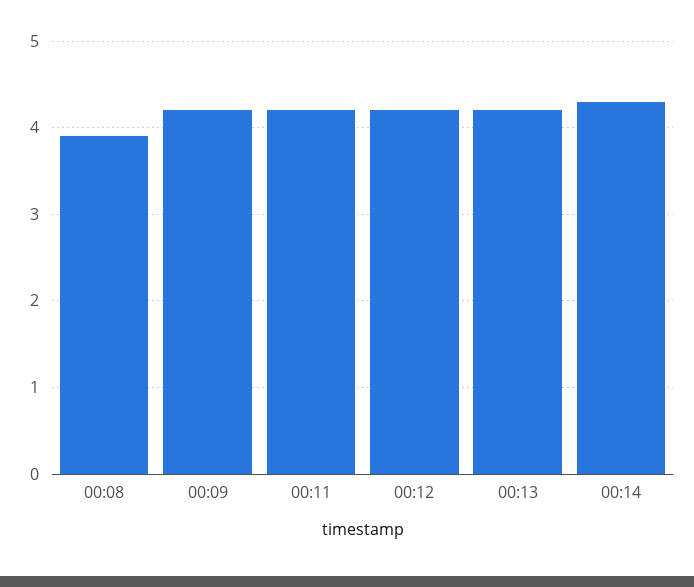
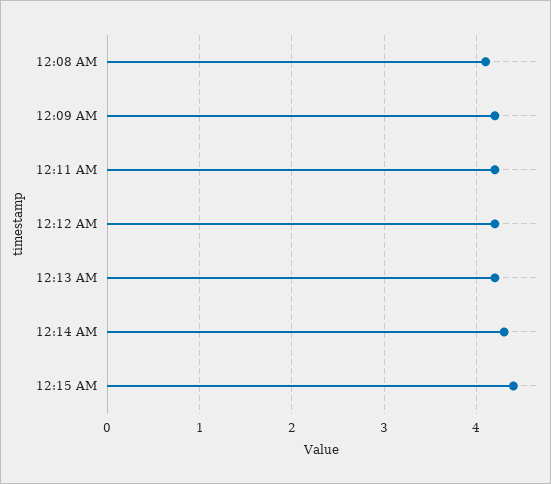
00:08: 3.9 -> 4.1
12:15 AM: none -> 4.4

